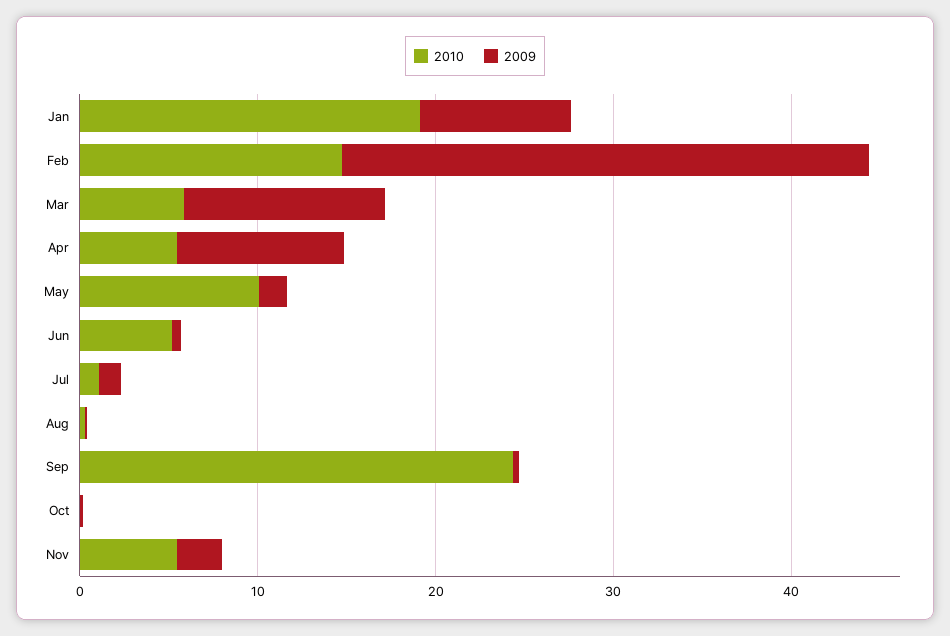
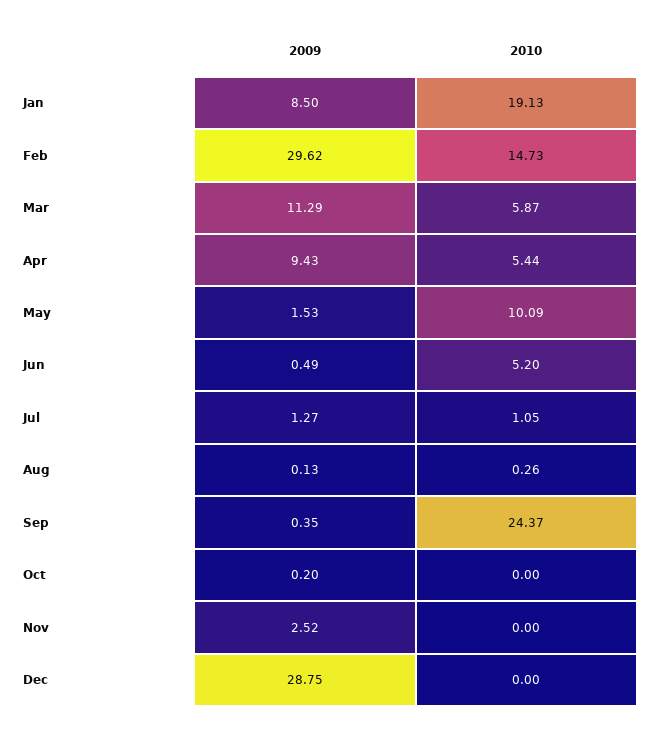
2010, Nov: 6 -> 0
2009, Dec: none -> 28.75
2010, Dec: none -> 0

